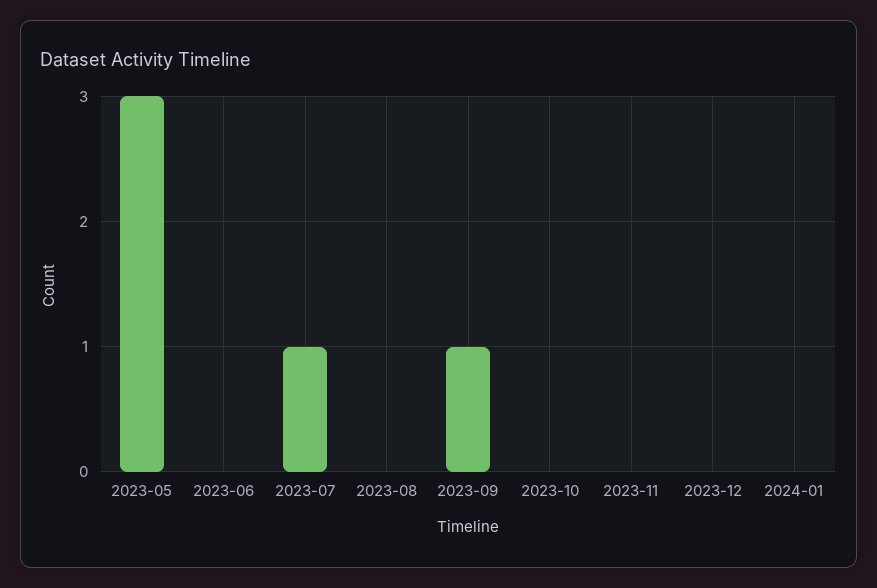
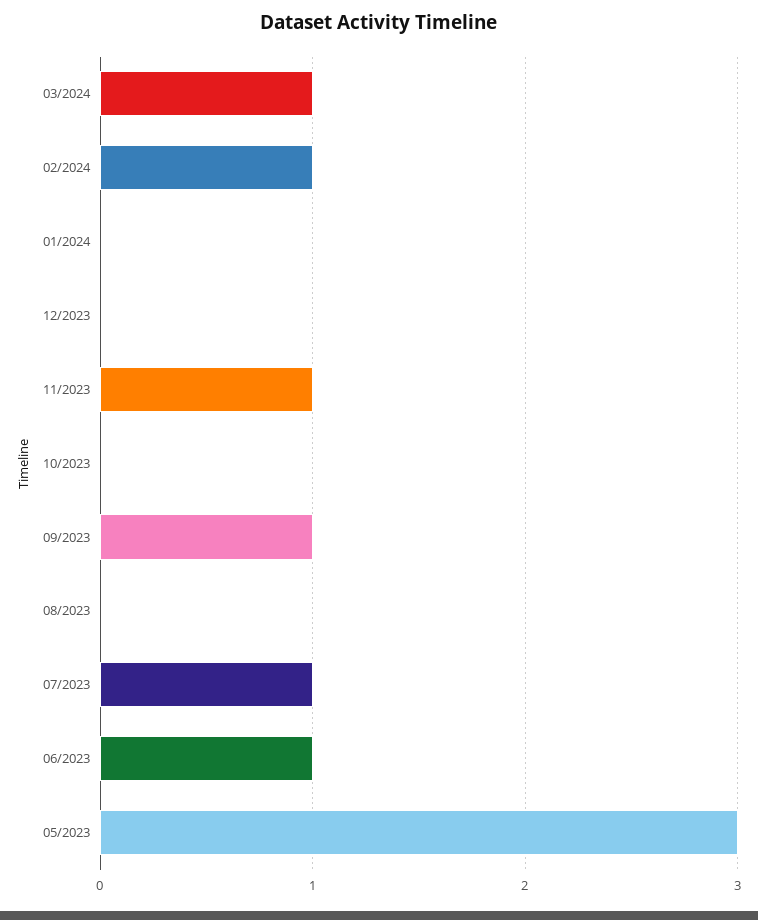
2023-06: 0 -> 1
2023-11: 0 -> 1
03/2024: none -> 1
02/2024: none -> 1

